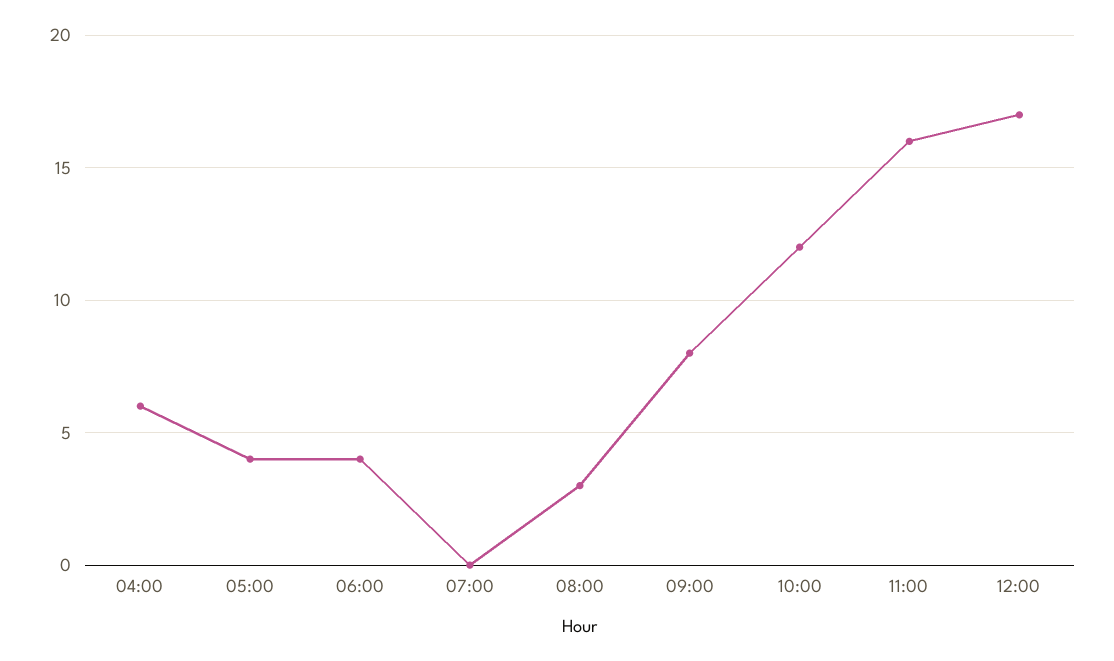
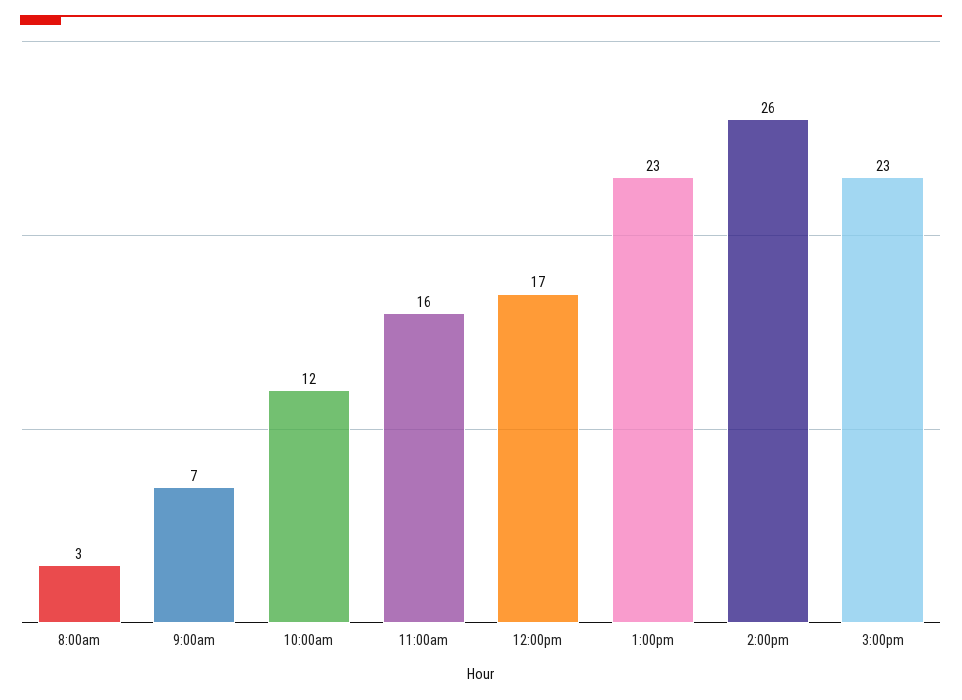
04:00: 6 -> none
05:00: 4 -> none
06:00: 4 -> none
07:00: 0 -> none
09:00: 8 -> 7
1:00pm: none -> 23
2:00pm: none -> 26
3:00pm: none -> 23

